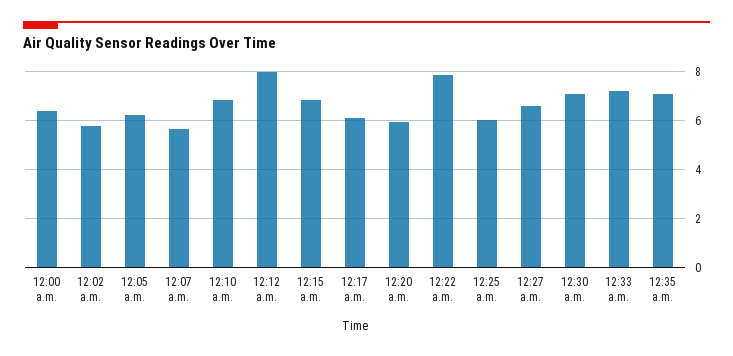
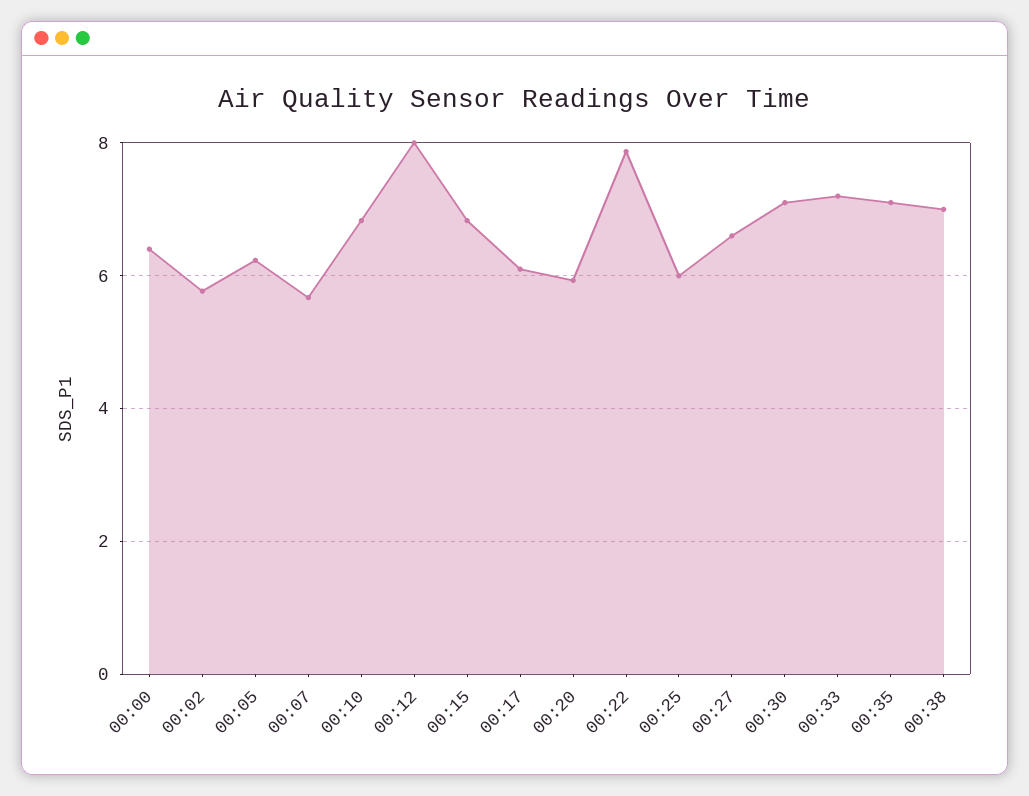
00:38: none -> 7

